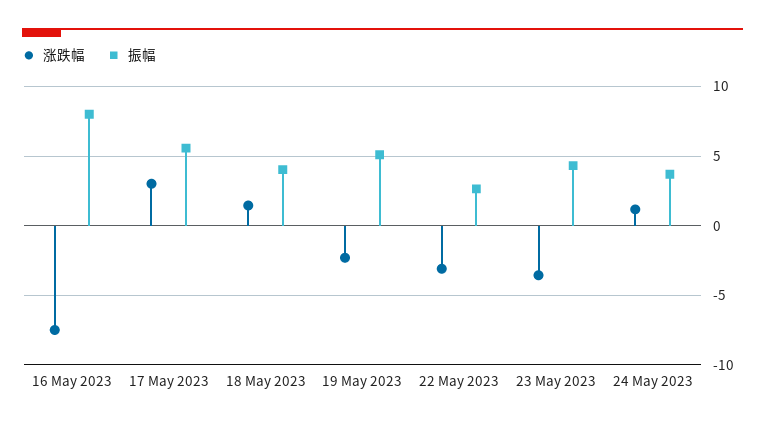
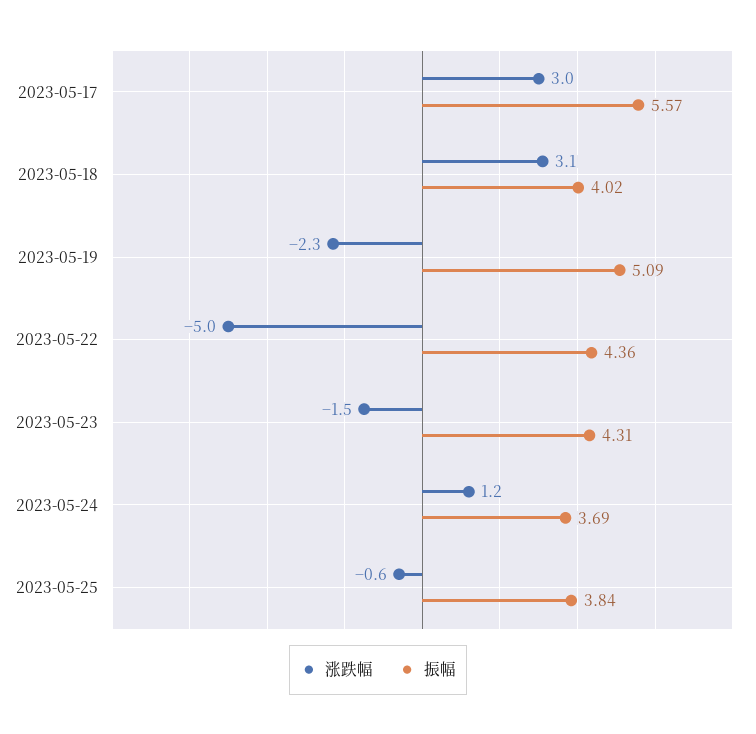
涨跌幅, 16 May 2023: -7.5 -> none
振幅, 16 May 2023: 8 -> none
涨跌幅, 18 May 2023: 1.5 -> 3.1
涨跌幅, 22 May 2023: -3 -> -5
振幅, 22 May 2023: 2.5 -> 4.36
涨跌幅, 23 May 2023: -3.5 -> -1.5
涨跌幅, 2023-05-25: none -> -0.6
振幅, 2023-05-25: none -> 3.84

